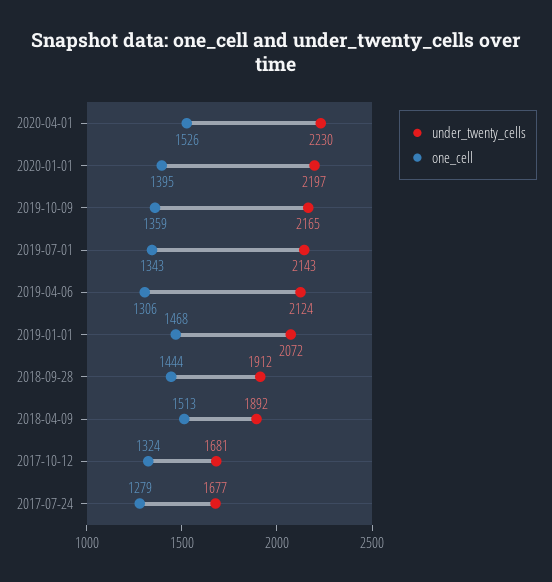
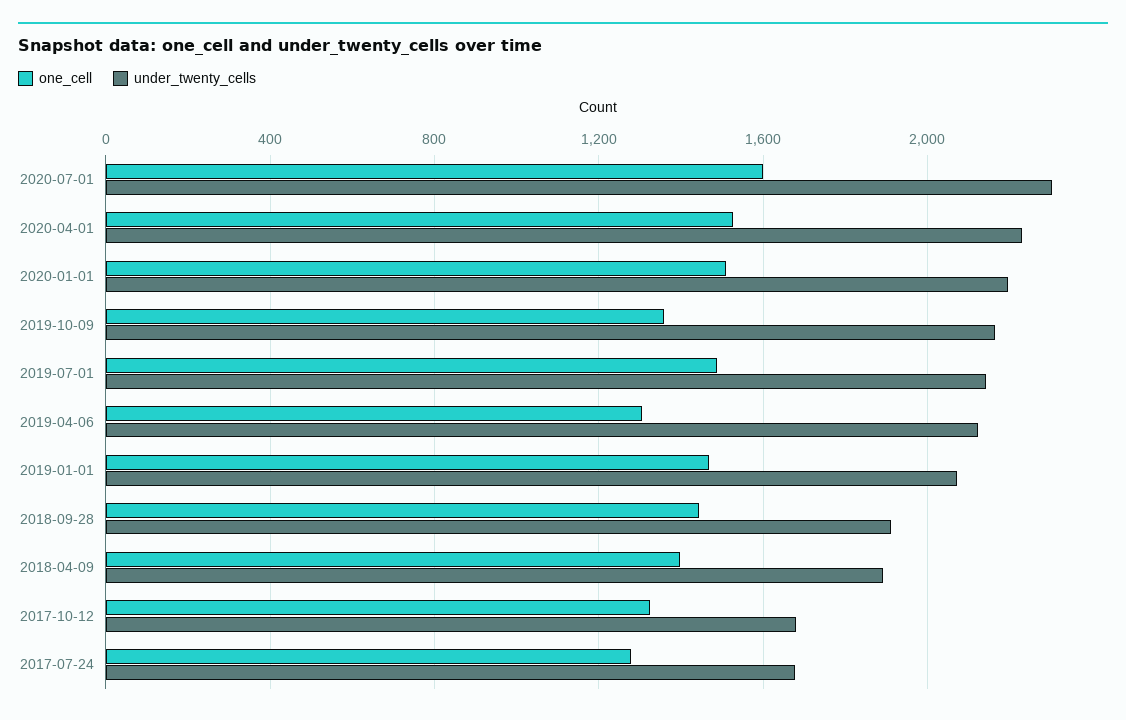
one_cell, 2020-01-01: 1395 -> 1500
one_cell, 2019-07-01: 1343 -> 1500
one_cell, 2018-04-09: 1513 -> 1400
one_cell, 2020-07-01: none -> 1600
under_twenty_cells, 2020-07-01: none -> 2300

